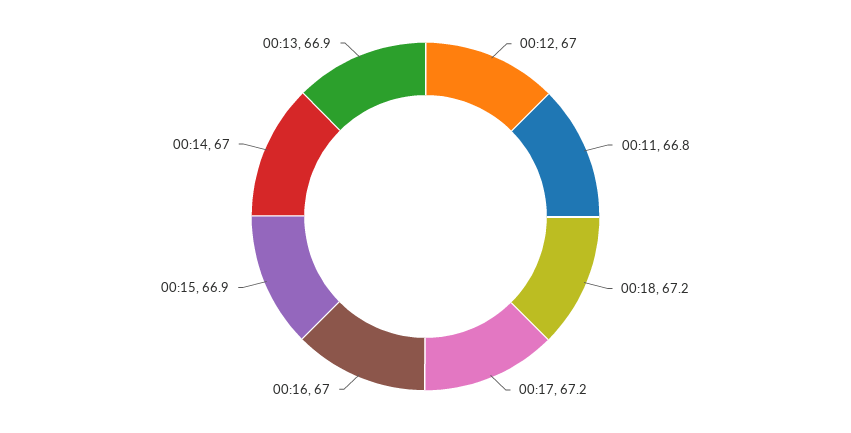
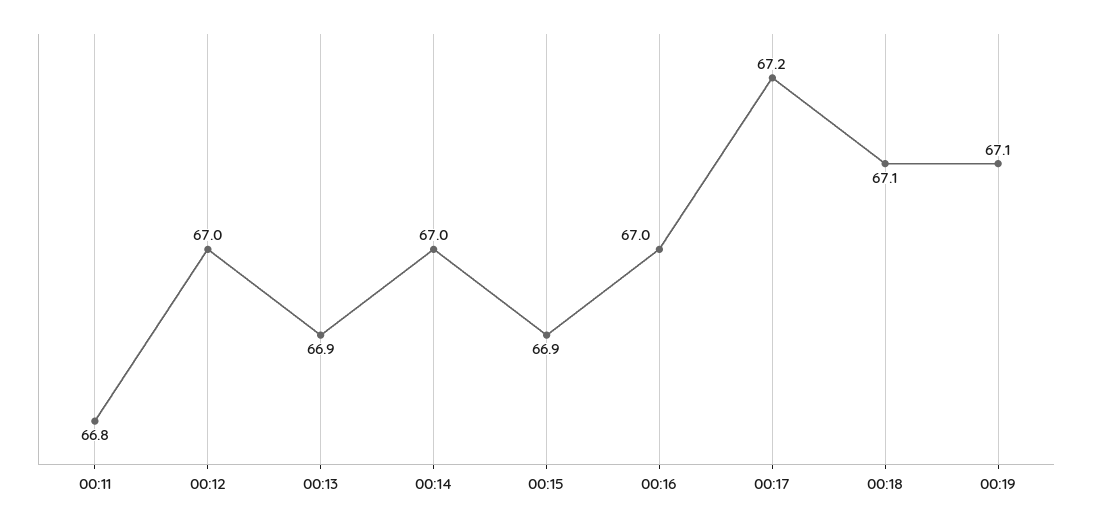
00:18: 67.2 -> 67.1
00:19: none -> 67.1

